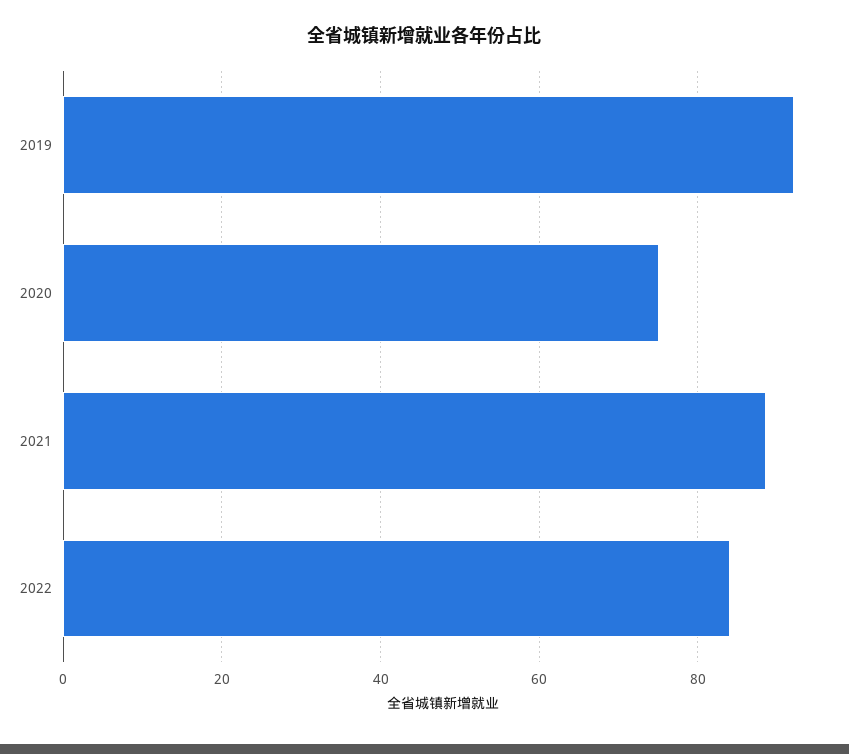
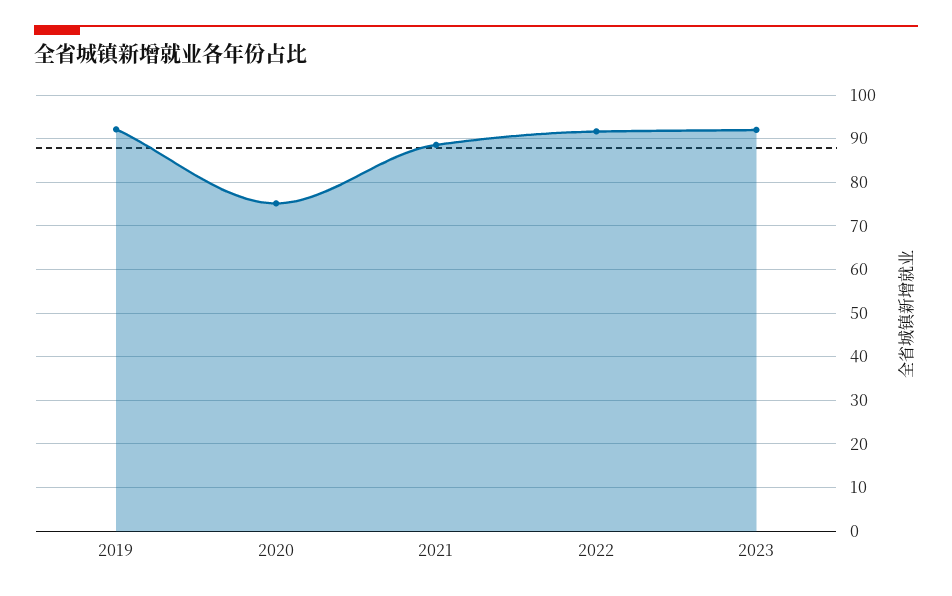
2022: 84 -> 92
2023: none -> 92

